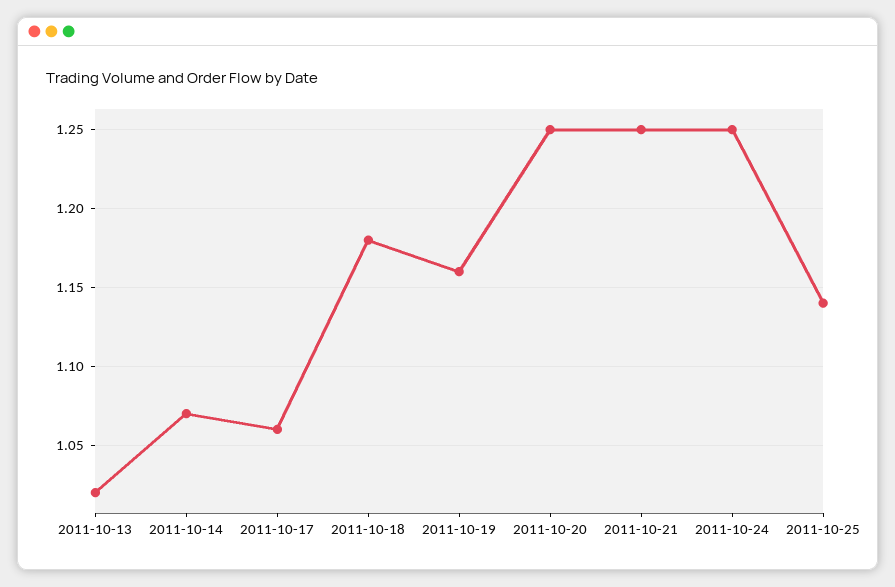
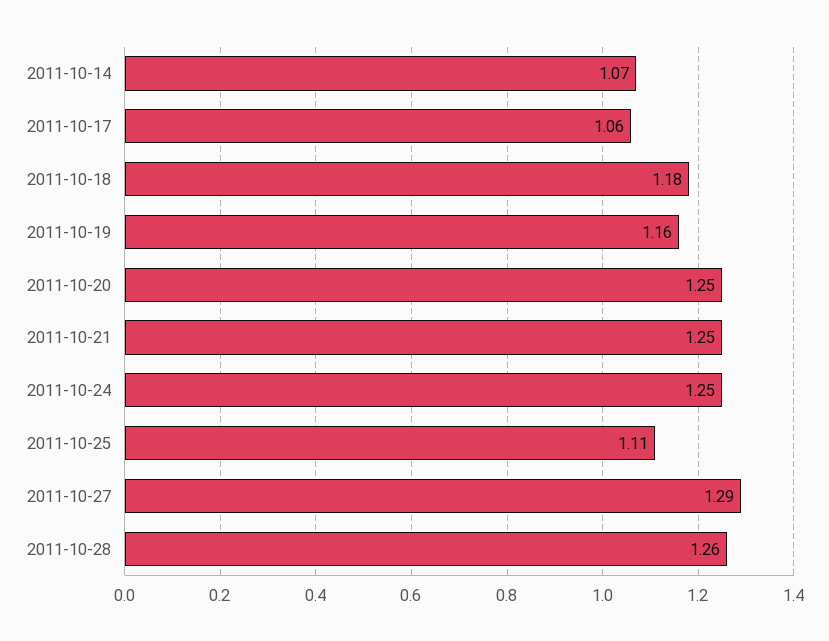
2011-10-13: 1.02 -> none
2011-10-25: 1.14 -> 1.11
2011-10-27: none -> 1.29
2011-10-28: none -> 1.26

